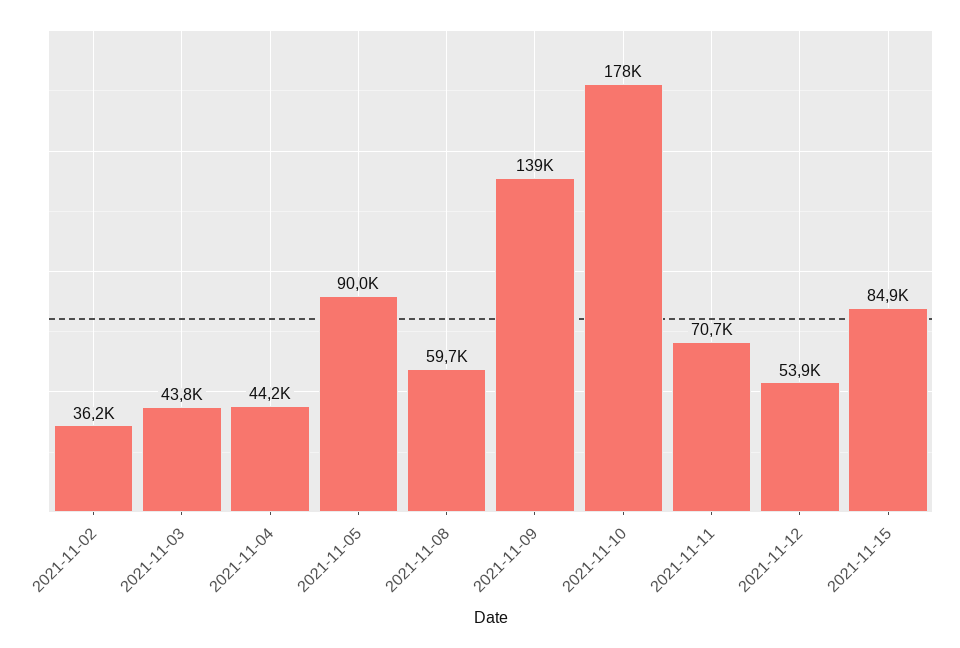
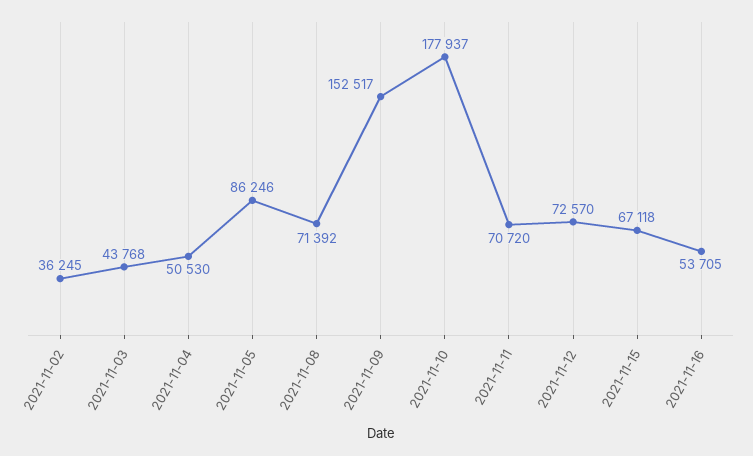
2021-11-04: 44200 -> 50530
2021-11-05: 90000 -> 86246
2021-11-08: 59700 -> 71392
2021-11-09: 139000 -> 152517
2021-11-12: 53900 -> 72570
2021-11-15: 84900 -> 67118
2021-11-16: none -> 53705

